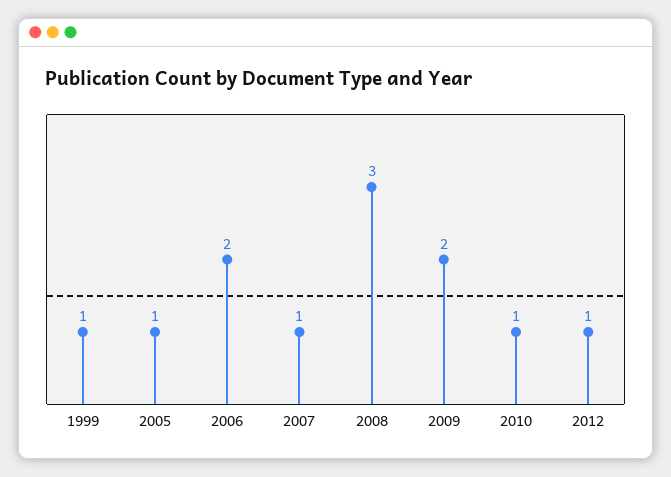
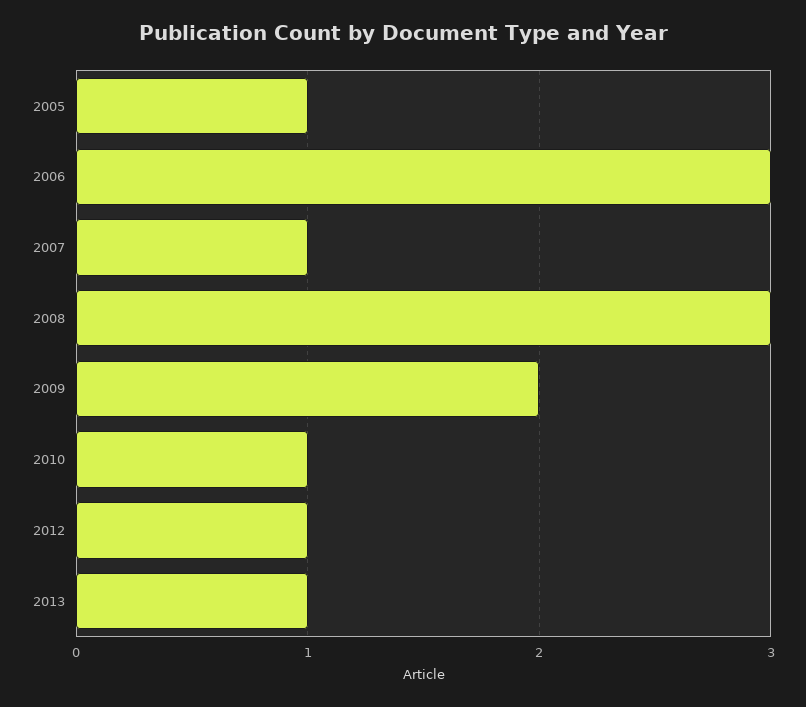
1999: 1 -> none
2006: 2 -> 3
2013: none -> 1

